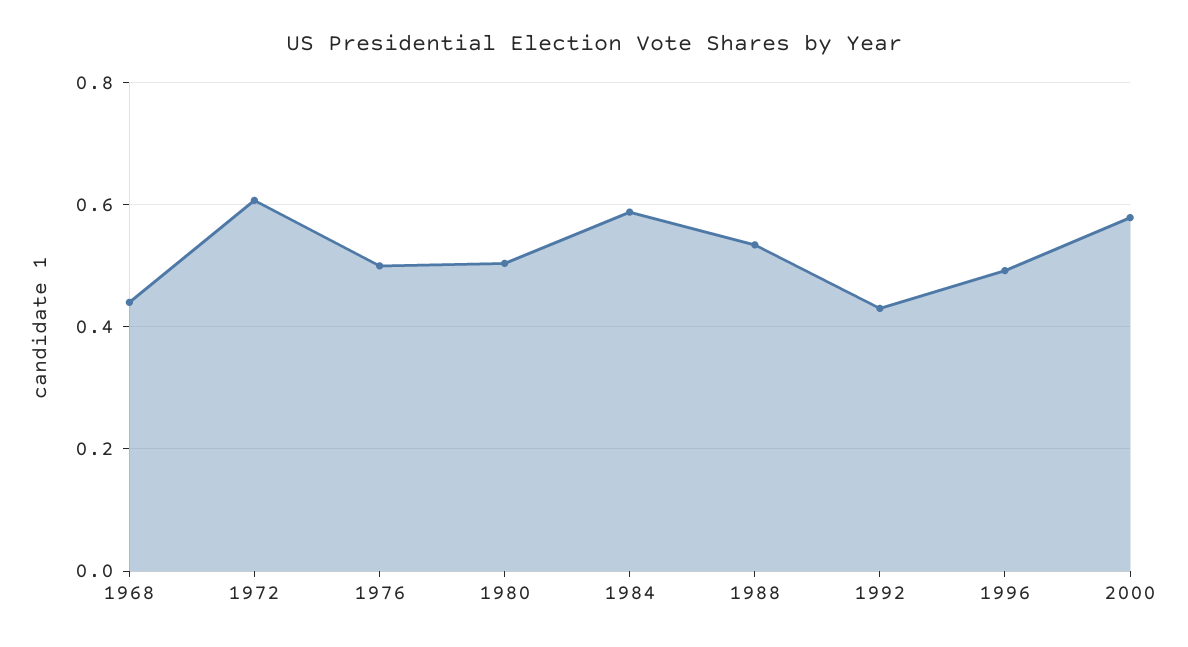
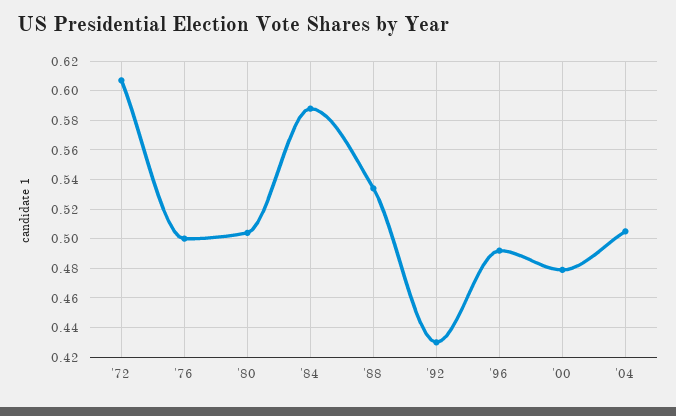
1968: 0.44 -> none
2000: 0.58 -> 0.48
'04: none -> 0.505

